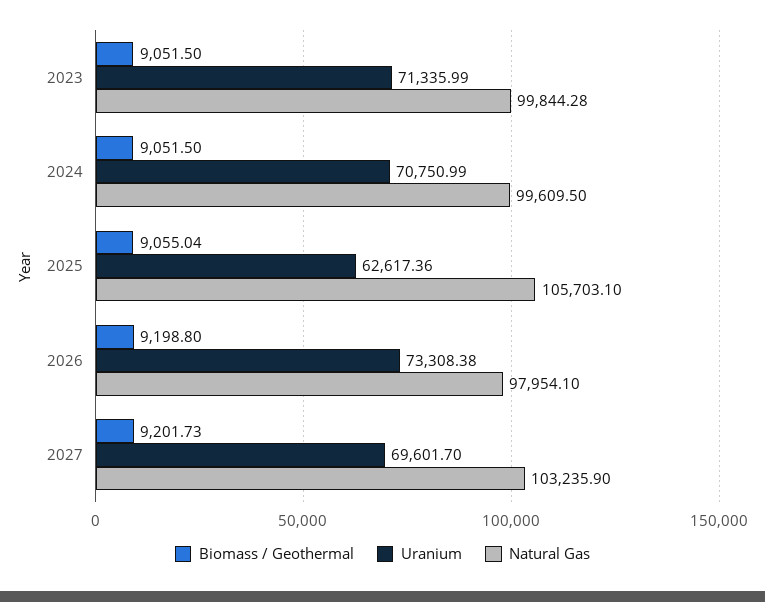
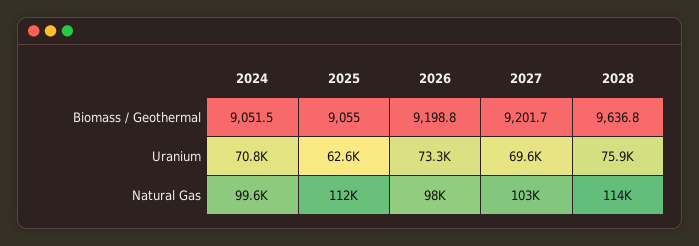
Biomass / Geothermal, 2023: 9051.5 -> none
Uranium, 2023: 71335.99 -> none
Natural Gas, 2023: 99844.28 -> none
Natural Gas, 2025: 105703.1 -> 112000
Biomass / Geothermal, 2028: none -> 9636.8
Uranium, 2028: none -> 75900
Natural Gas, 2028: none -> 114000

